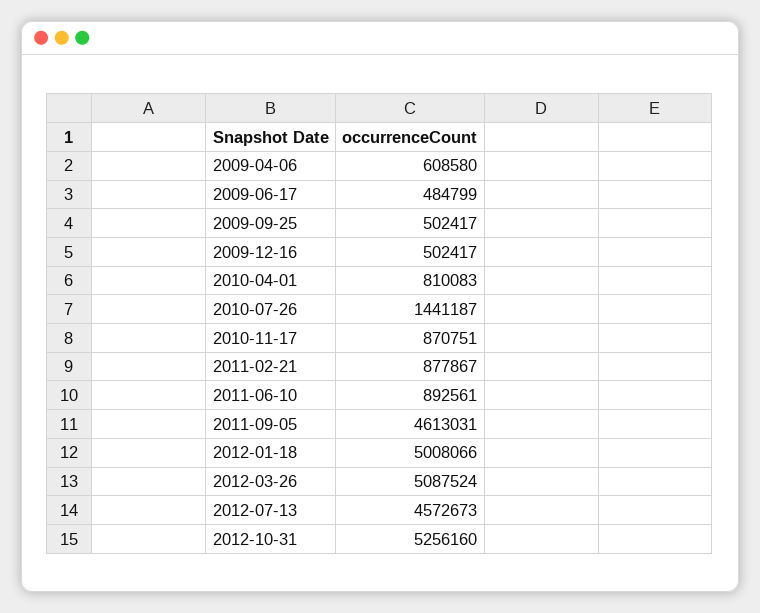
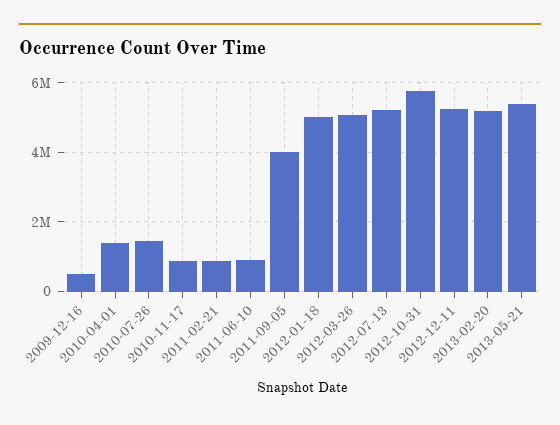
2009-04-06: 608580 -> none
2009-06-17: 484799 -> none
2009-09-25: 502417 -> none
2010-04-01: 810083 -> 1400000
2011-09-05: 4613031 -> 4000000
2012-07-13: 4572673 -> 5200000
2012-10-31: 5256160 -> 5800000
2012-12-11: none -> 5200000
2013-02-20: none -> 5200000
2013-05-21: none -> 5400000

